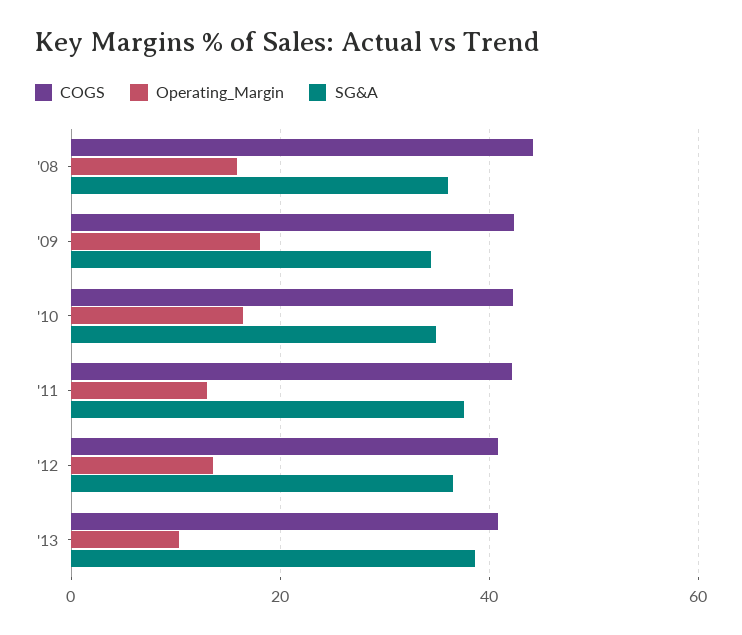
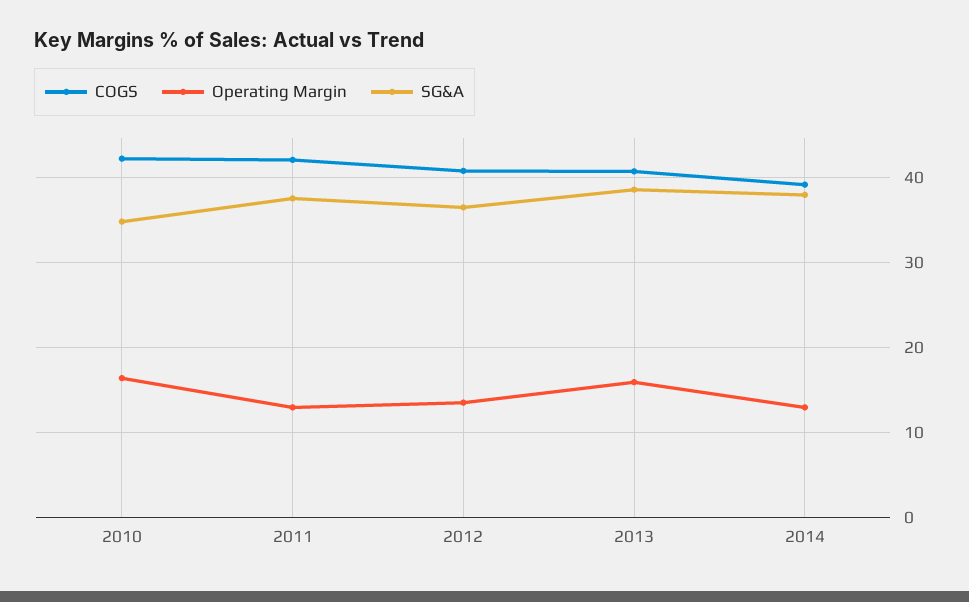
COGS, '08: 44 -> none
Operating_Margin, '08: 16 -> none
SG&A, '08: 36 -> none
COGS, '09: 42 -> none
Operating_Margin, '09: 18 -> none
SG&A, '09: 34 -> none
Operating_Margin, '13: 10 -> 16
COGS, 2014: none -> 39
Operating_Margin, 2014: none -> 13
SG&A, 2014: none -> 38

